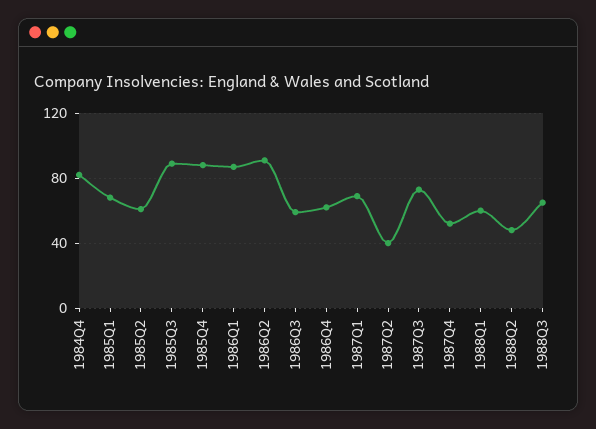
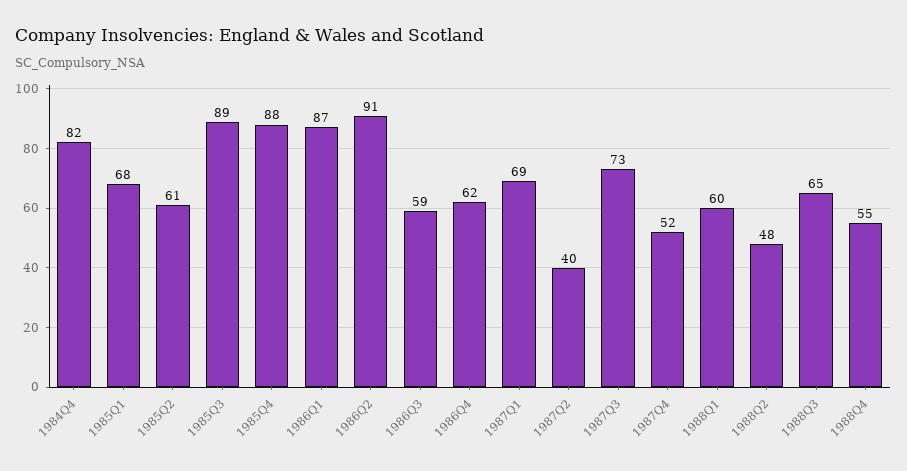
1988Q4: none -> 55

